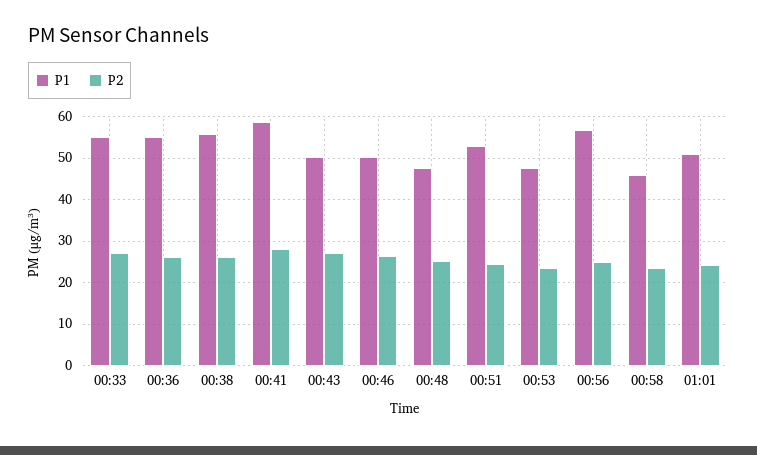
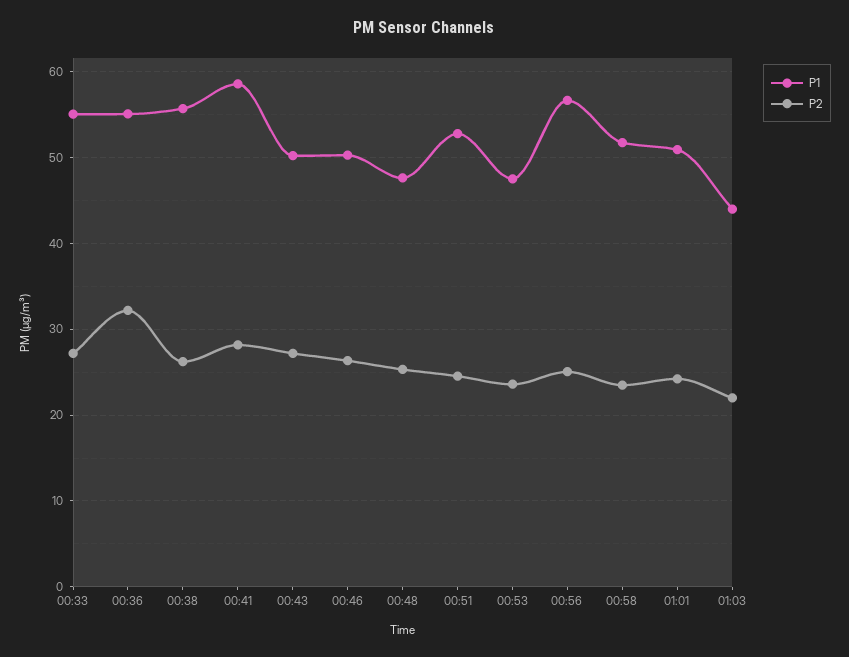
P2, 00:36: 26 -> 32
P1, 00:58: 46 -> 52
P1, 01:03: none -> 44
P2, 01:03: none -> 22

